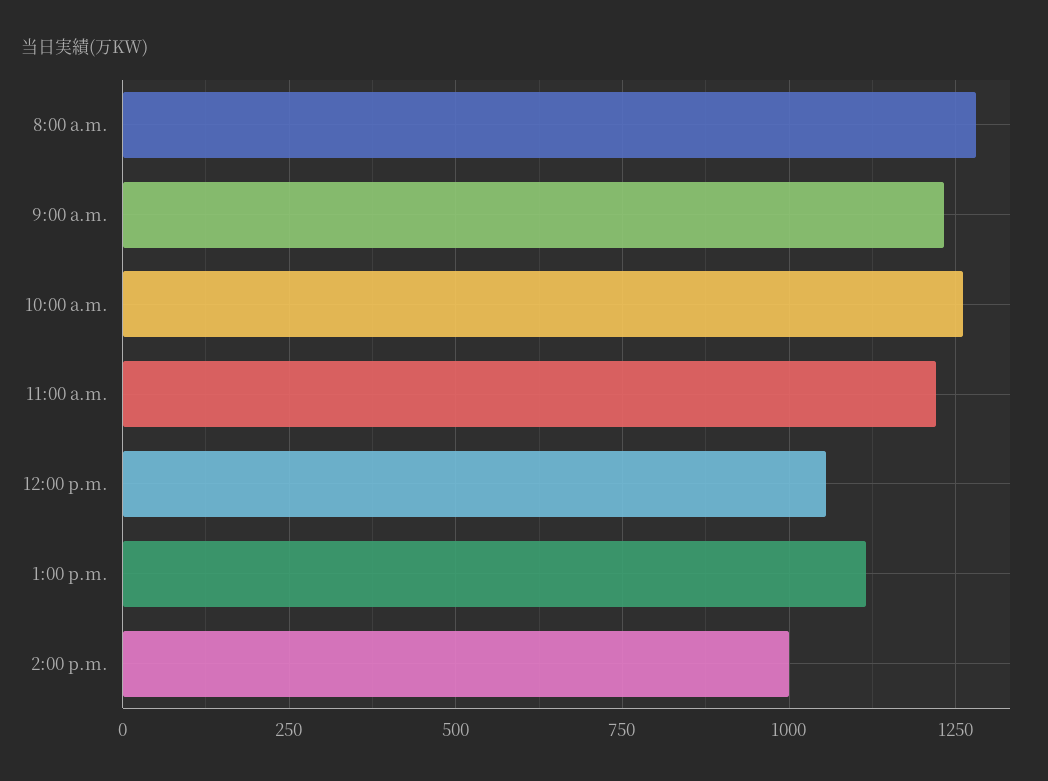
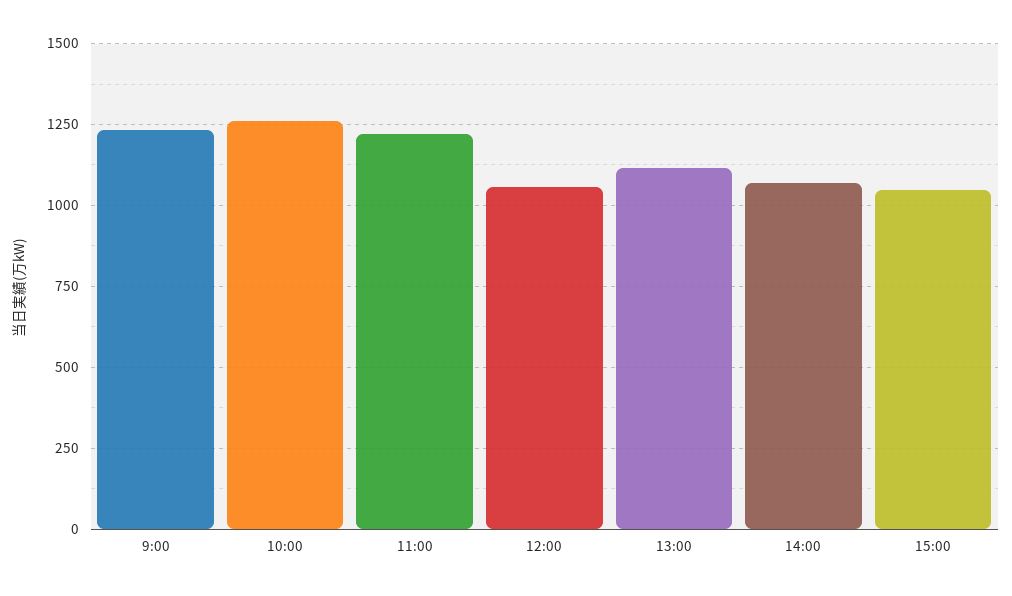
8:00 a.m.: 1275 -> none
2:00 p.m.: 1000 -> 1075
15:00: none -> 1050

